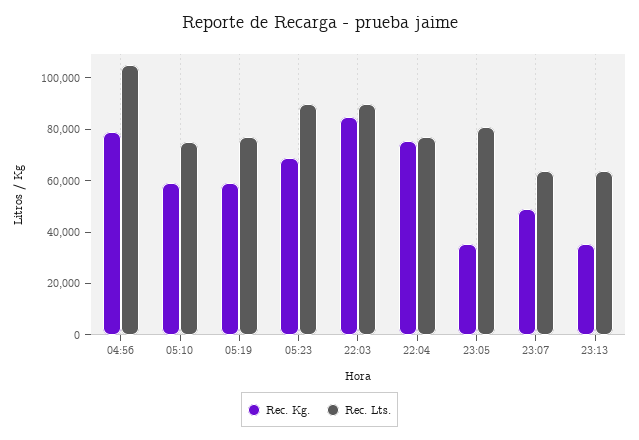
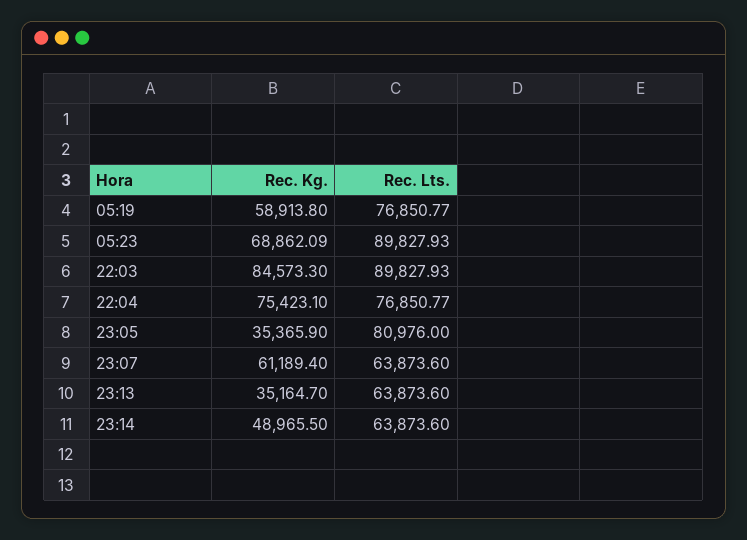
Rec. Kg., 04:56: 80000 -> none
Rec. Lts., 04:56: 105000 -> none
Rec. Kg., 05:10: 60000 -> none
Rec. Lts., 05:10: 75000 -> none
Rec. Kg., 23:07: 50000 -> 61189.4
Rec. Kg., 23:14: none -> 48965.5
Rec. Lts., 23:14: none -> 63873.6

